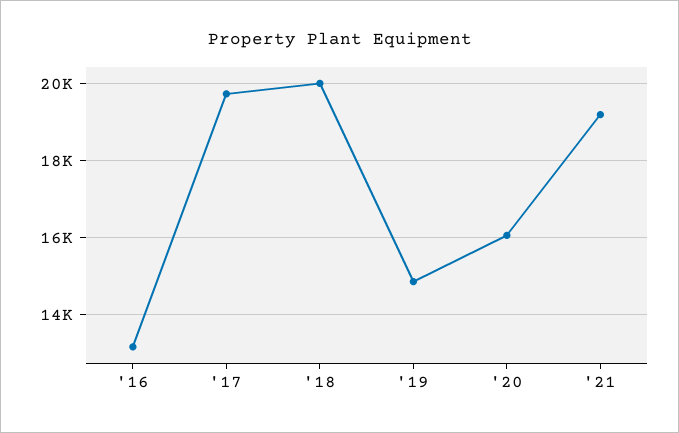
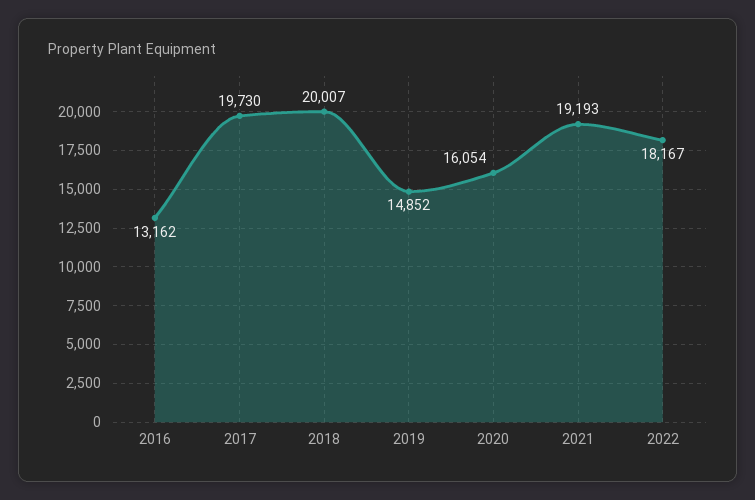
2022: none -> 18167

